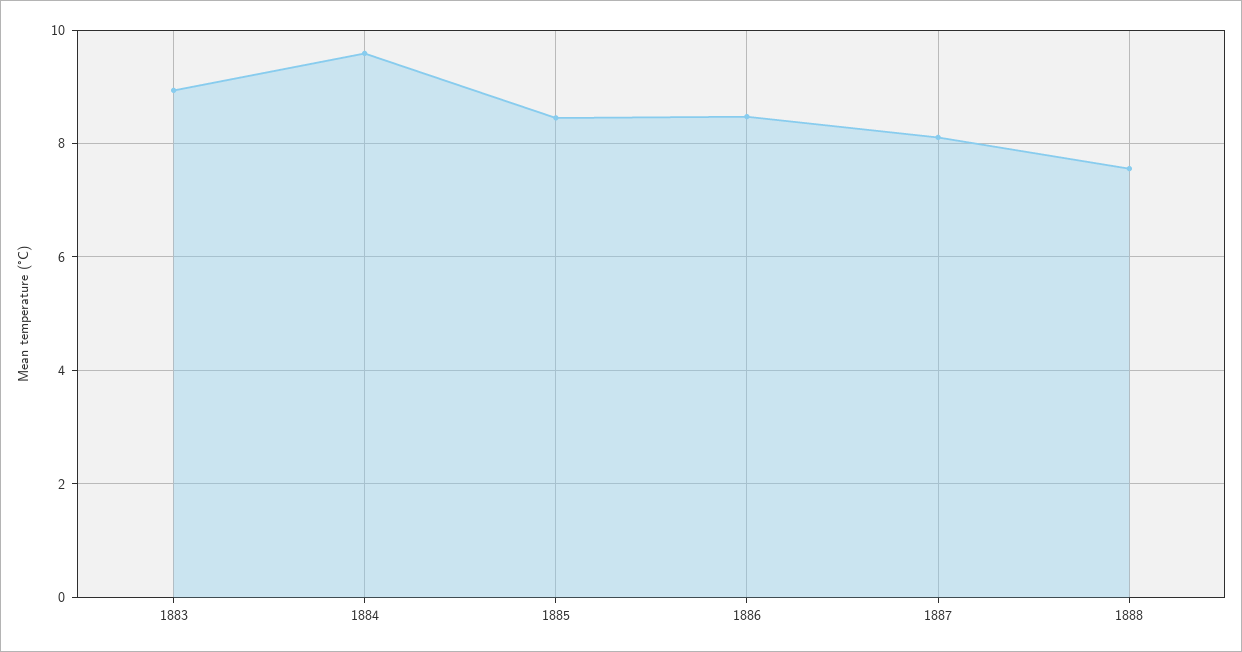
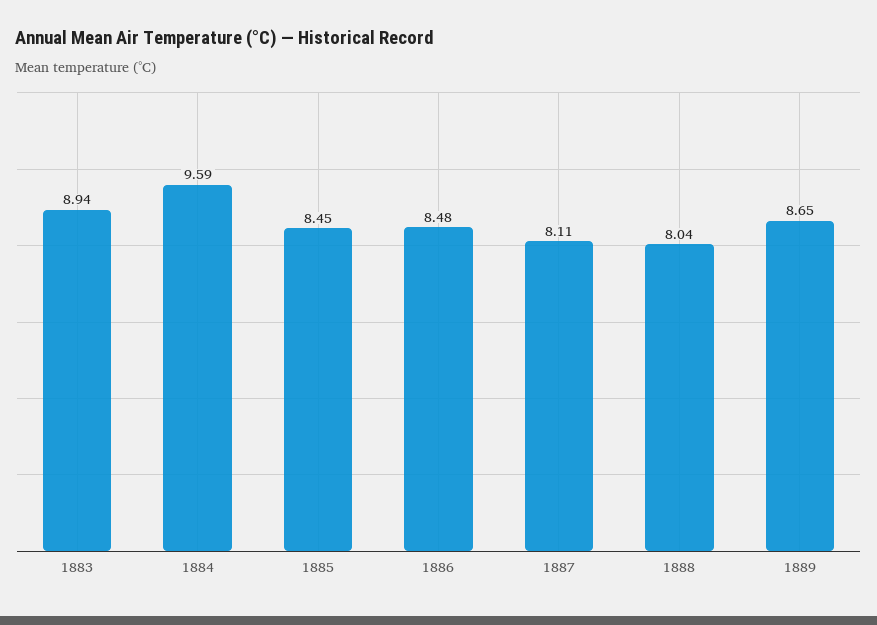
1888: 7.6 -> 8.04
1889: none -> 8.65

